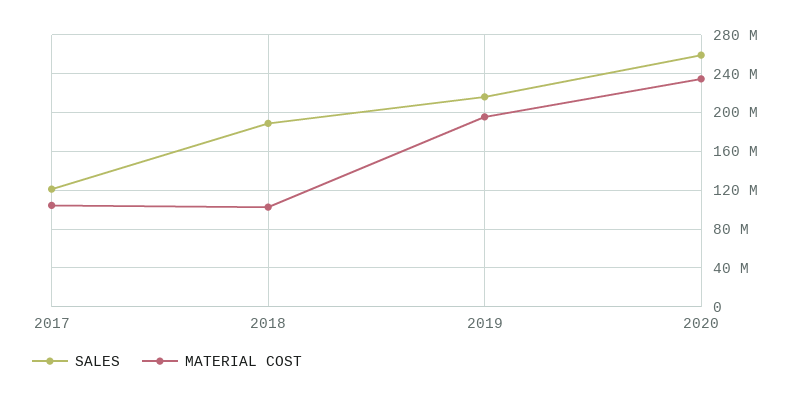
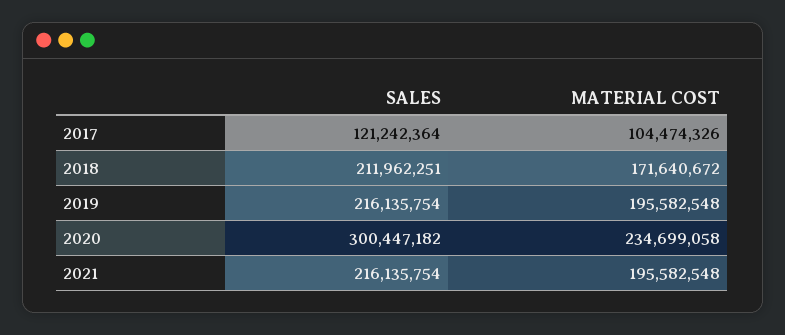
SALES, 2018: 190000000 -> 211962251
MATERIAL COST, 2018: 100000000 -> 171640672
SALES, 2020: 260000000 -> 300447182
SALES, 2021: none -> 216135754
MATERIAL COST, 2021: none -> 195582548

